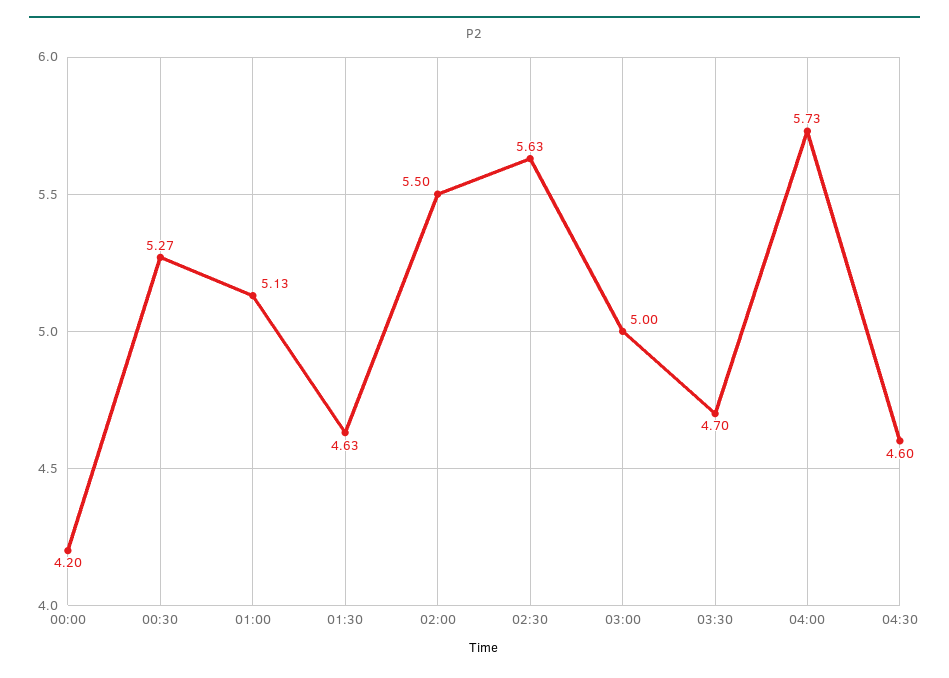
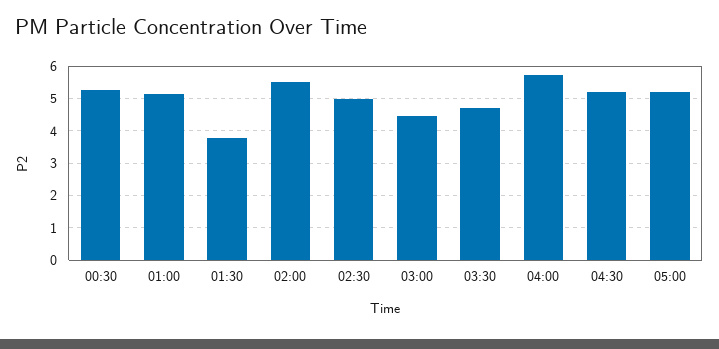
00:00: 4.2 -> none
01:30: 4.63 -> 3.8
02:30: 5.63 -> 5
03:00: 5 -> 4.4
04:30: 4.6 -> 5.2
05:00: none -> 5.2

